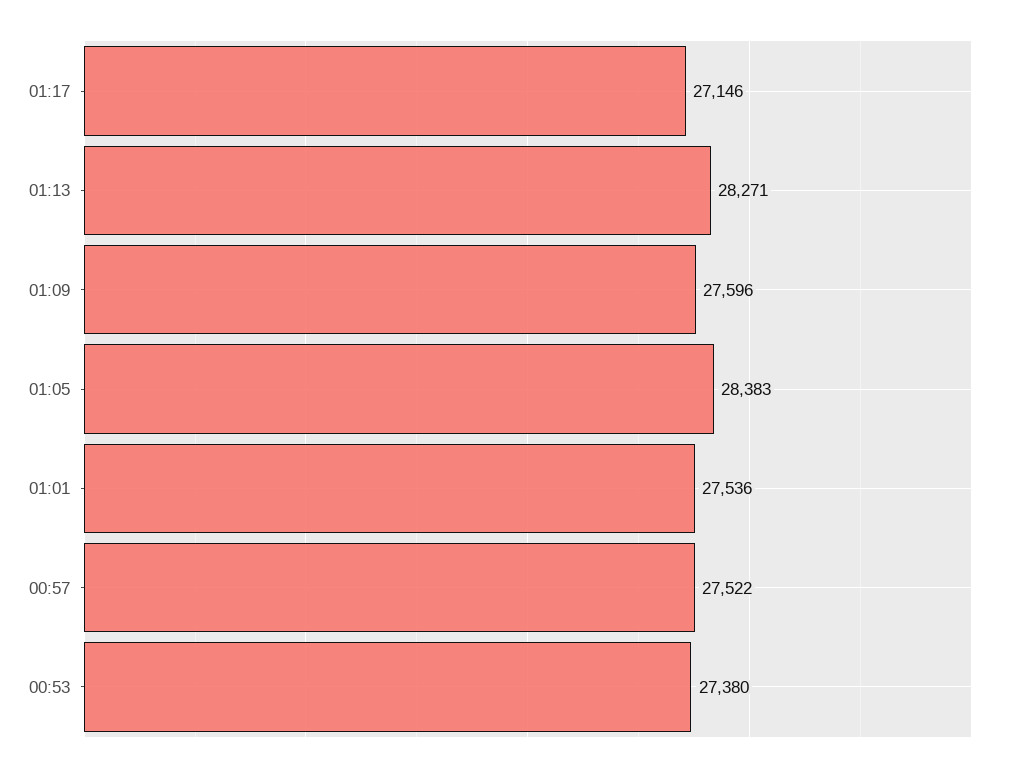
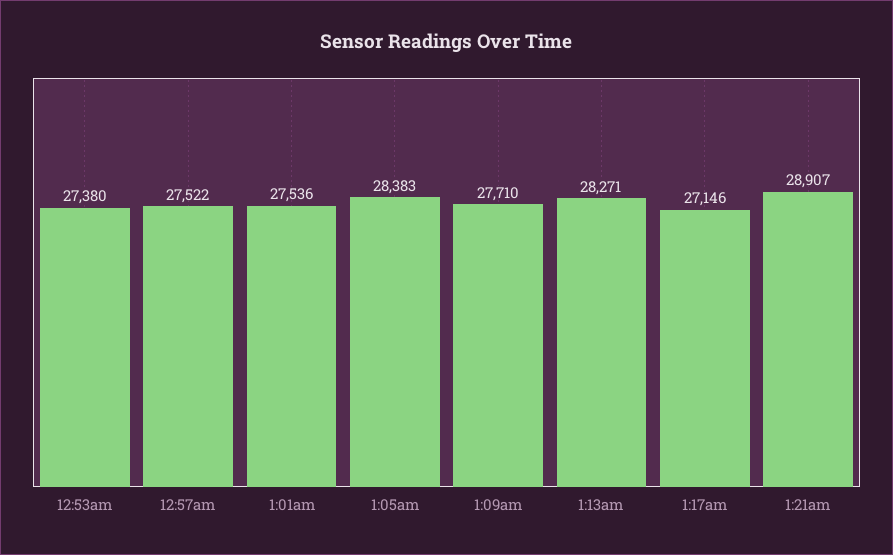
01:09: 27596 -> 27710
1:21am: none -> 28907

